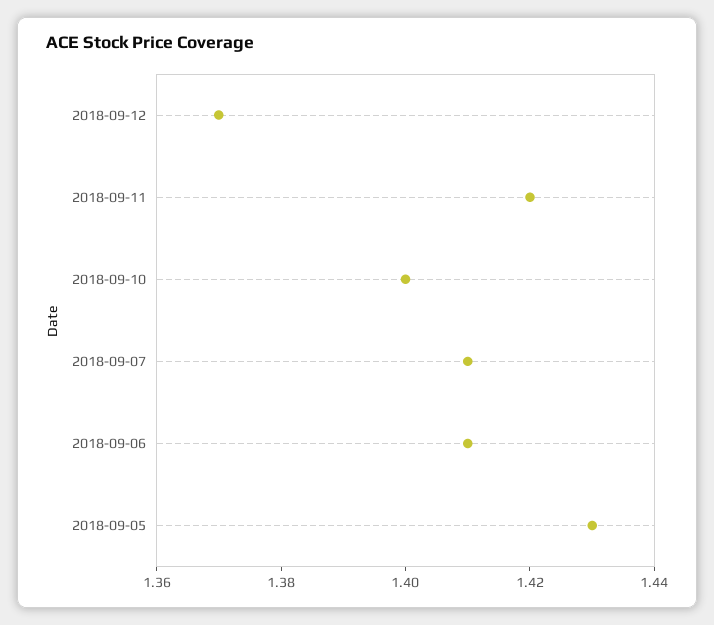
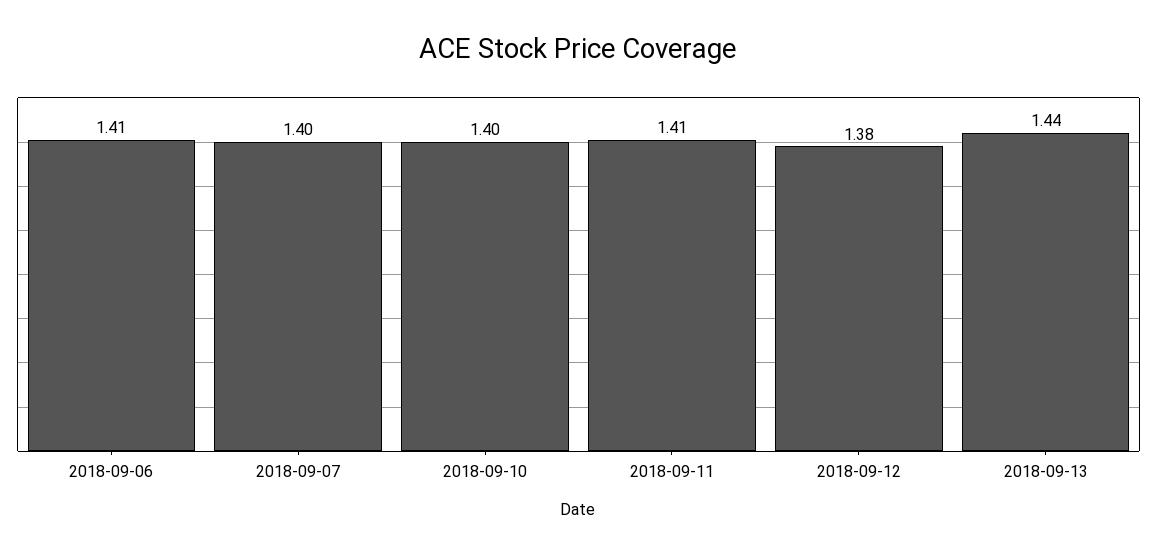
2018-09-12: 1.37 -> 1.38
2018-09-11: 1.42 -> 1.41
2018-09-07: 1.41 -> 1.4
2018-09-05: 1.43 -> none
2018-09-13: none -> 1.44

